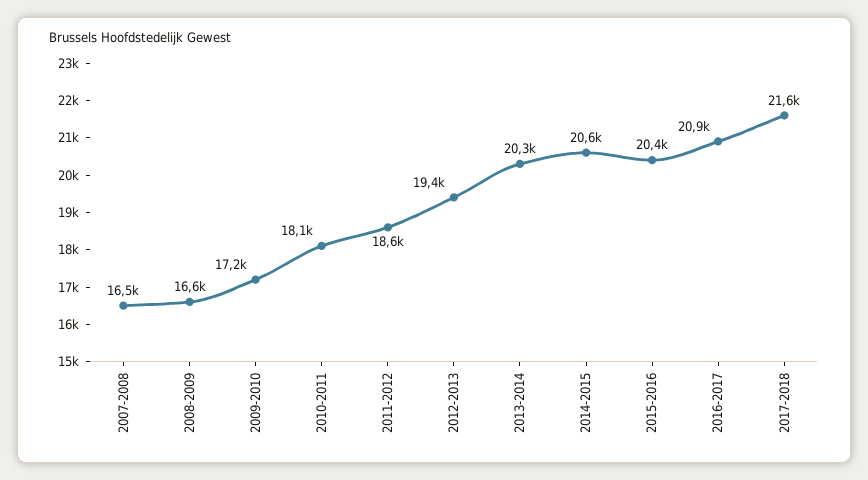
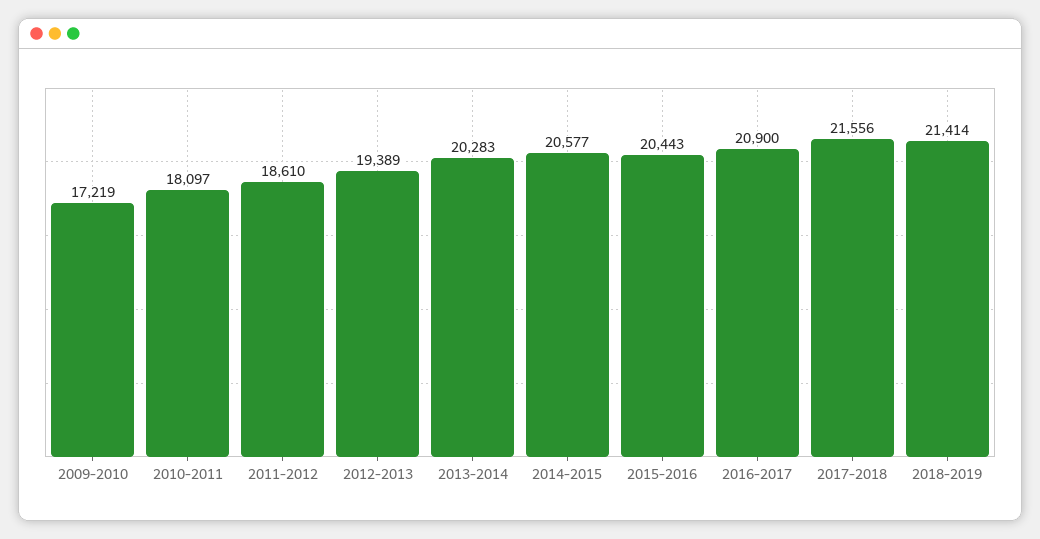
2007-2008: 16500 -> none
2008-2009: 16600 -> none
2018-2019: none -> 21414

